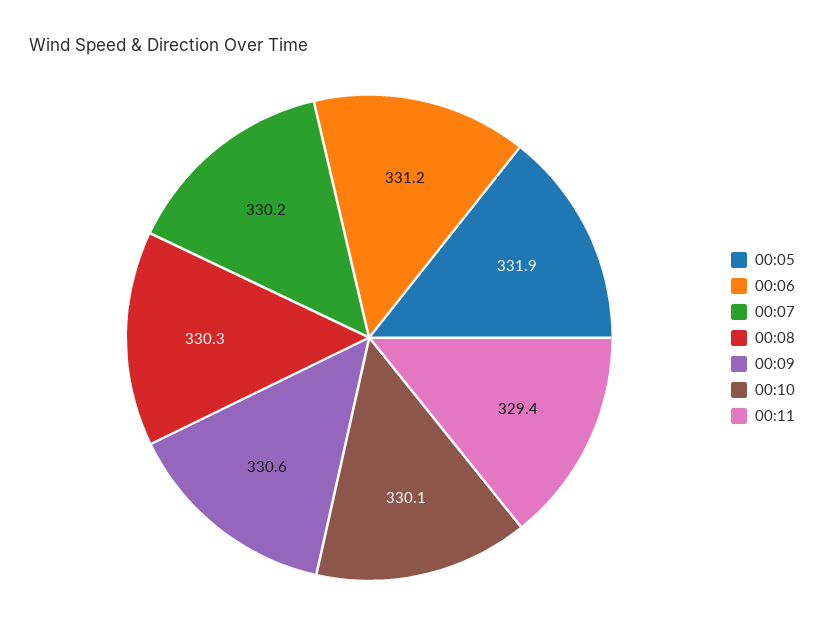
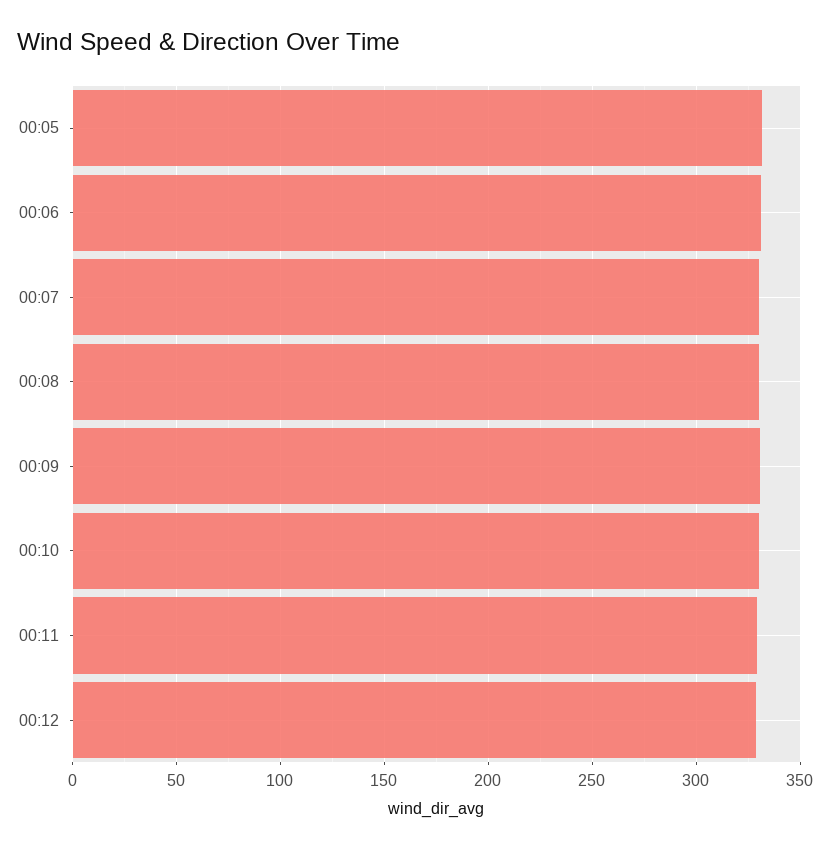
00:12: none -> 330

